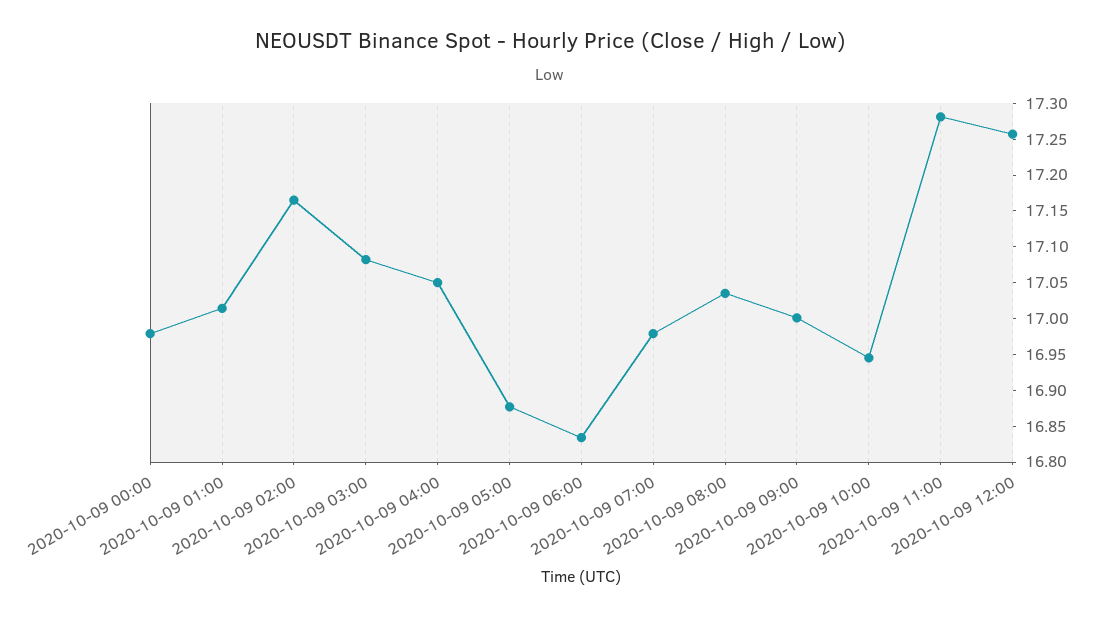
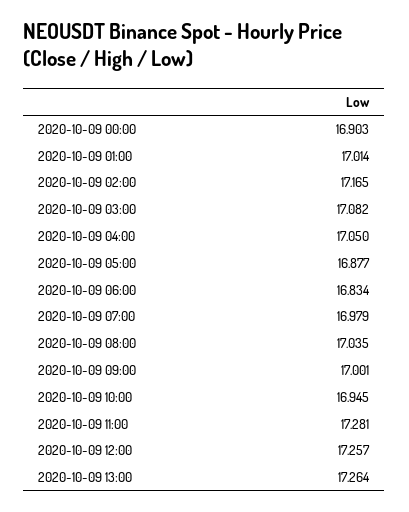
2020-10-09 00:00: 16.975 -> 16.903
2020-10-09 13:00: none -> 17.264

